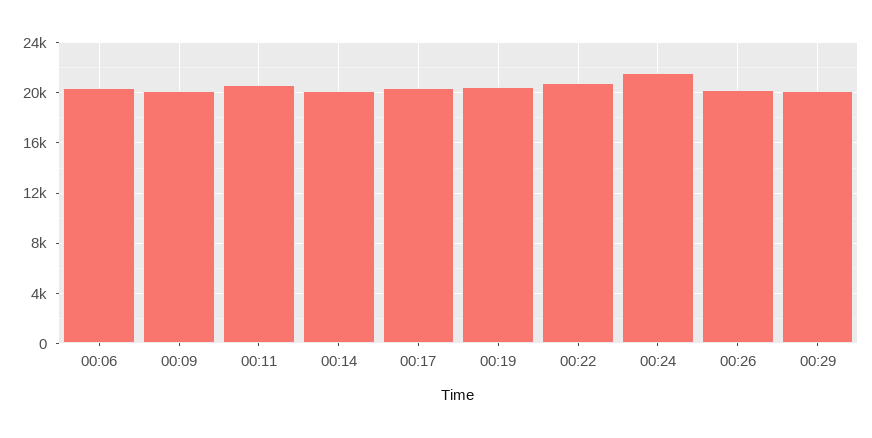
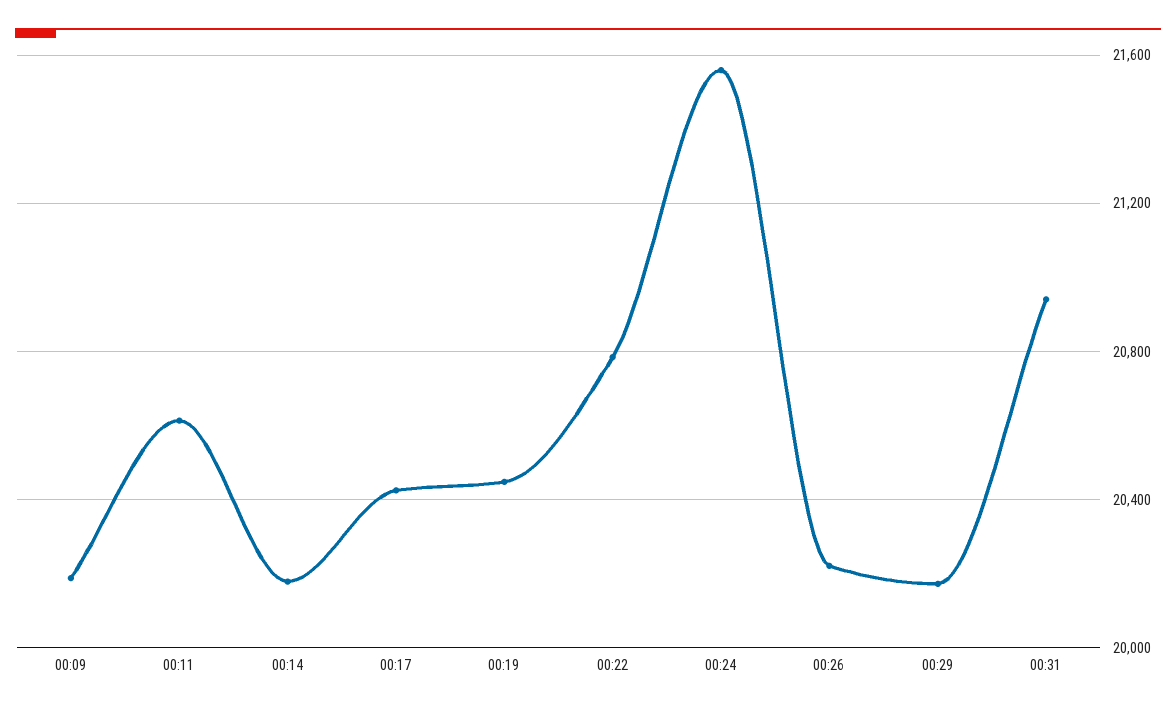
00:06: 20500 -> none
00:31: none -> 20950

